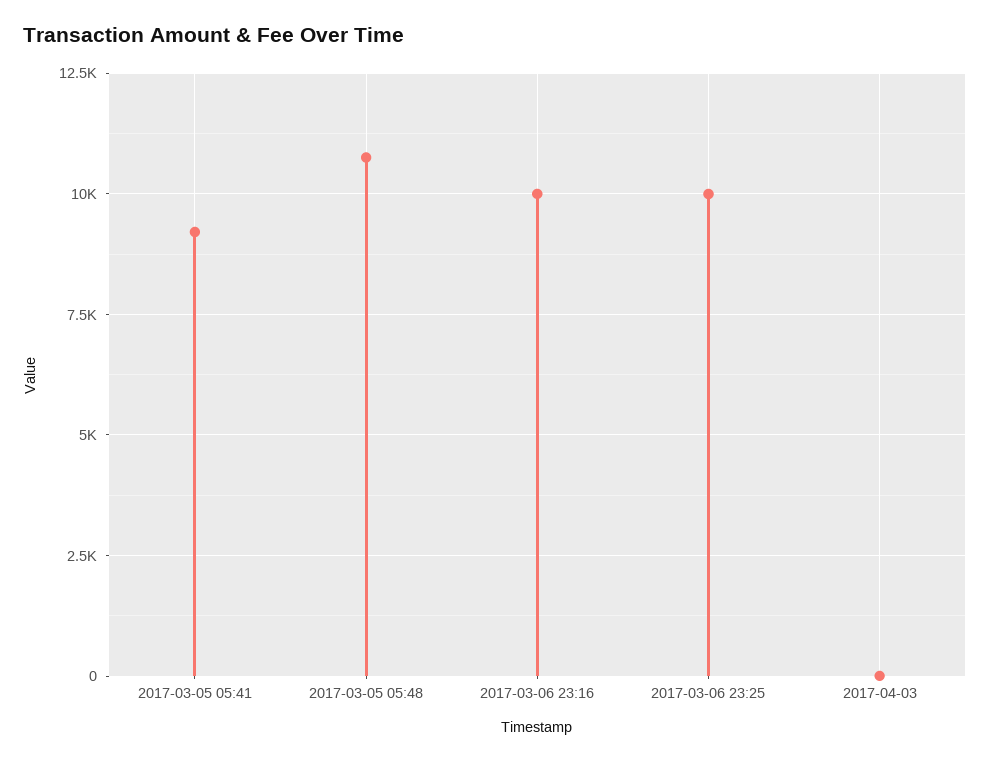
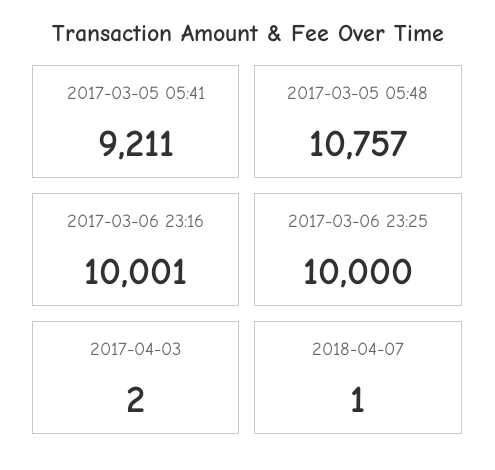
2018-04-07: none -> 1

